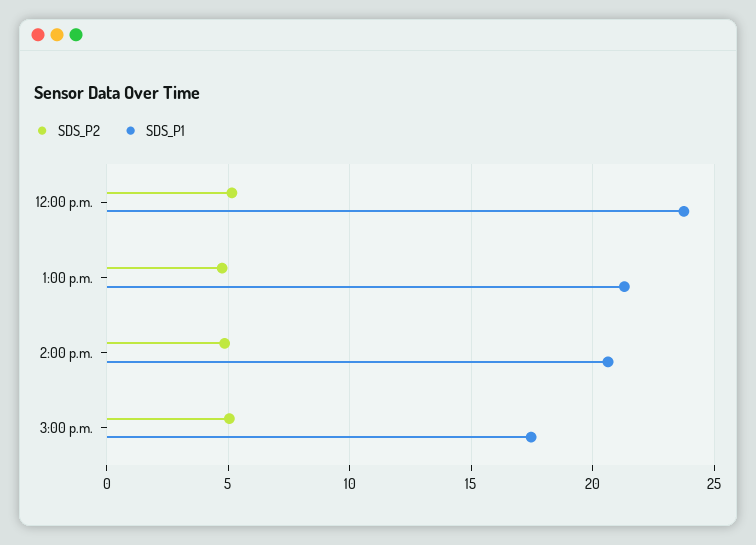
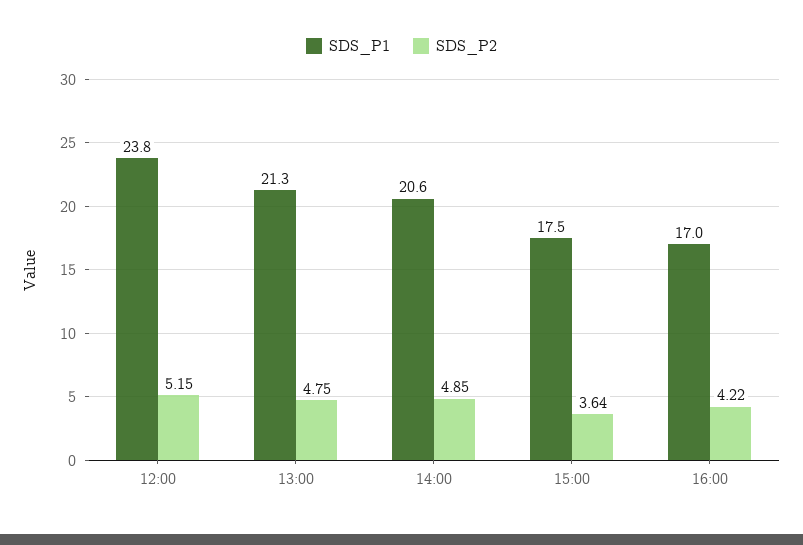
SDS_P2, 3:00 p.m.: 5 -> 3.64
SDS_P1, 16:00: none -> 17
SDS_P2, 16:00: none -> 4.22

